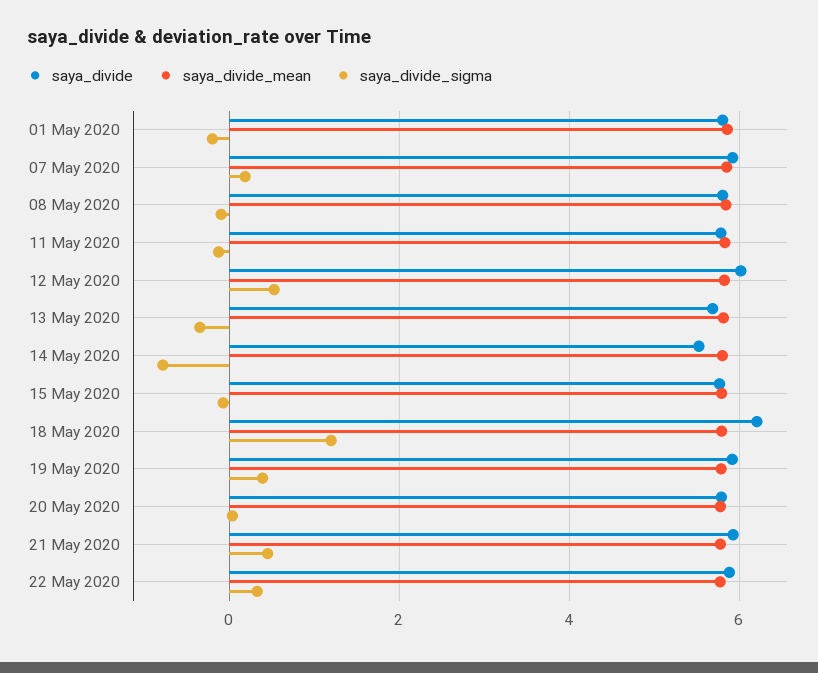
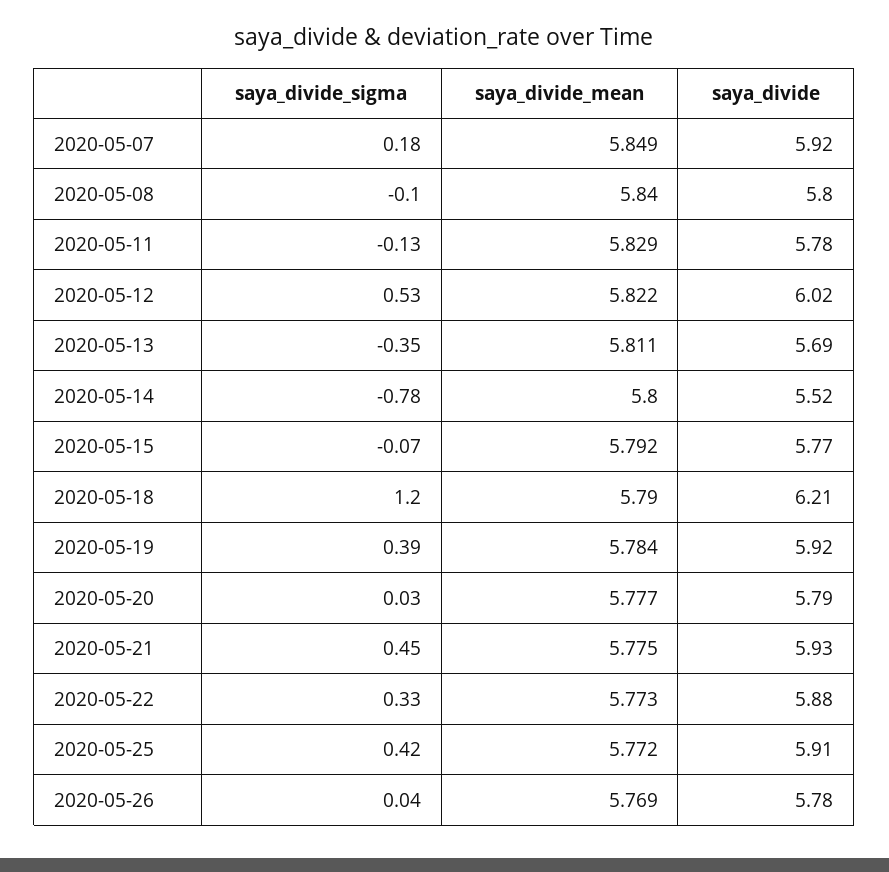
saya_divide, 01 May 2020: 5.8 -> none
saya_divide_mean, 01 May 2020: 5.8 -> none
saya_divide_sigma, 01 May 2020: -0.2 -> none
saya_divide_sigma, 2020-05-25: none -> 0.42
saya_divide_mean, 2020-05-25: none -> 5.772
saya_divide, 2020-05-25: none -> 5.91
saya_divide_sigma, 2020-05-26: none -> 0.04
saya_divide_mean, 2020-05-26: none -> 5.769
saya_divide, 2020-05-26: none -> 5.78

